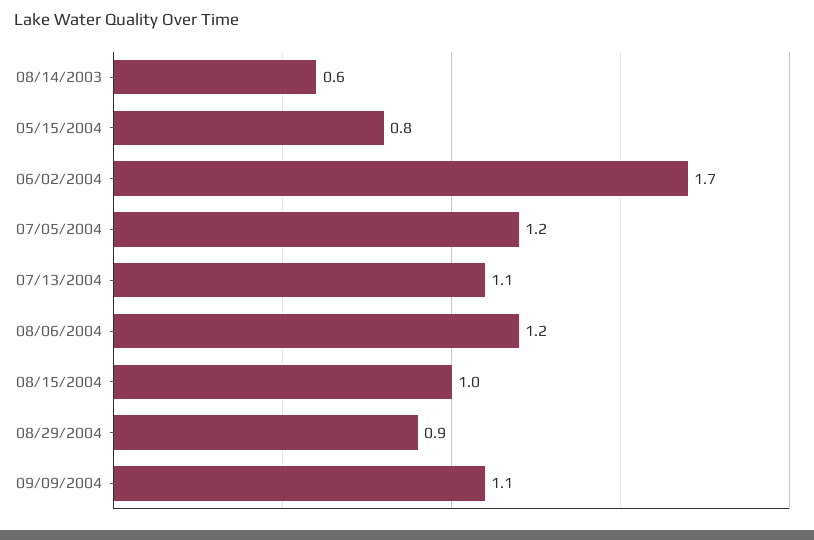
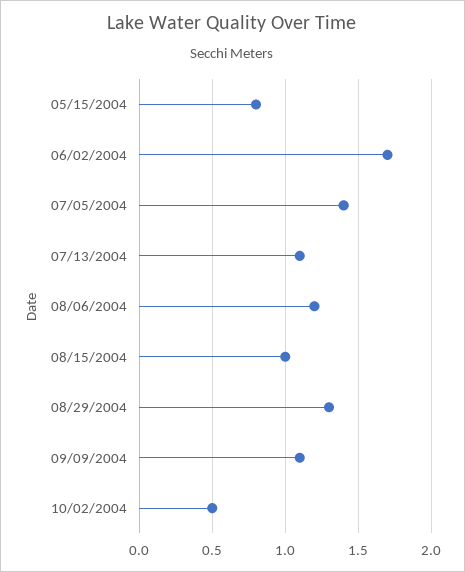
08/14/2003: 0.6 -> none
07/05/2004: 1.2 -> 1.4
08/29/2004: 0.9 -> 1.3
10/02/2004: none -> 0.5

